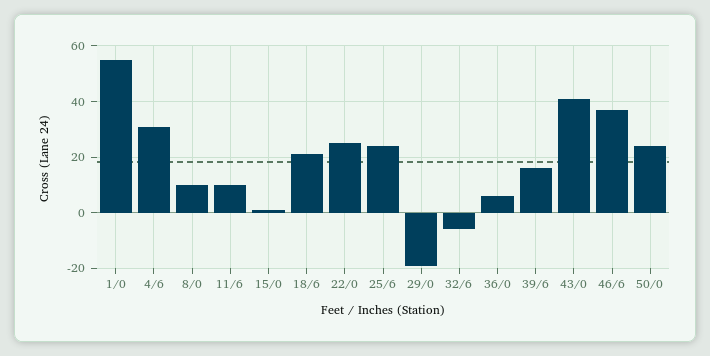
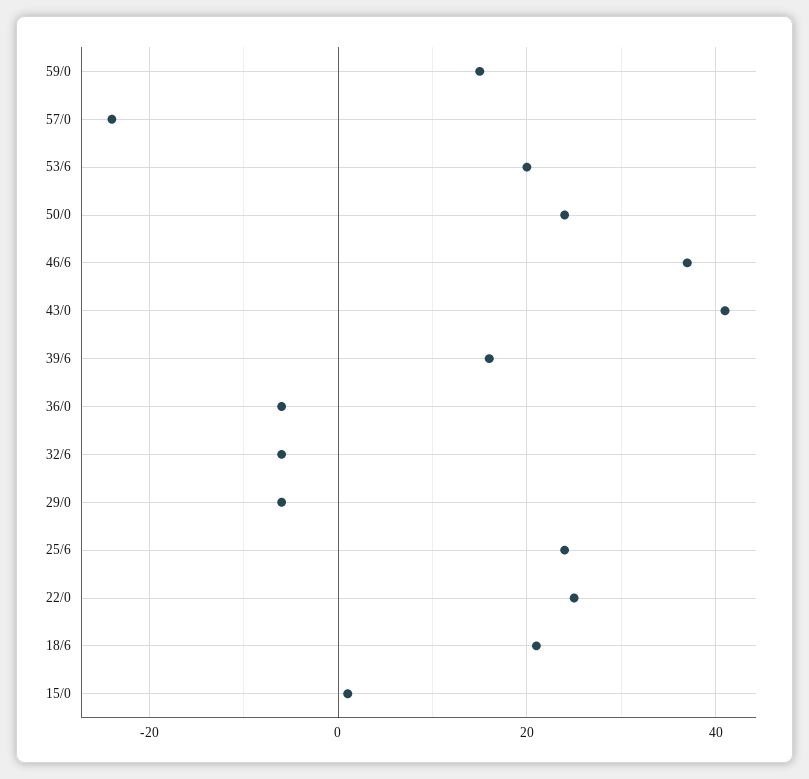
1/0: 55 -> none
4/6: 30 -> none
8/0: 10 -> none
11/6: 10 -> none
29/0: -20 -> -5
36/0: 5 -> -5
59/0: none -> 15
57/0: none -> -25
53/6: none -> 20

